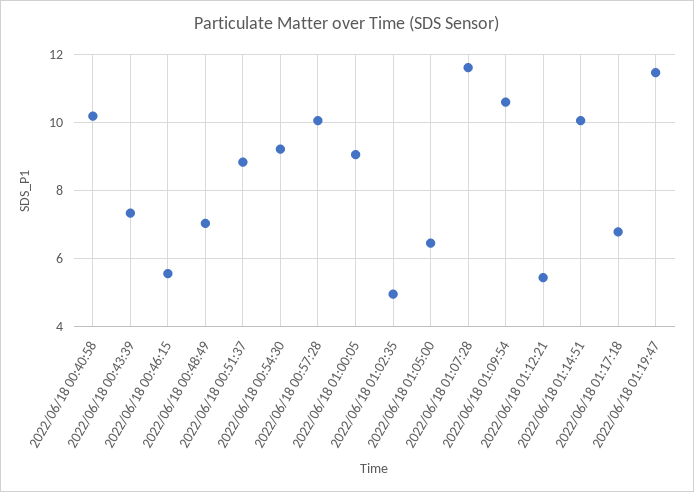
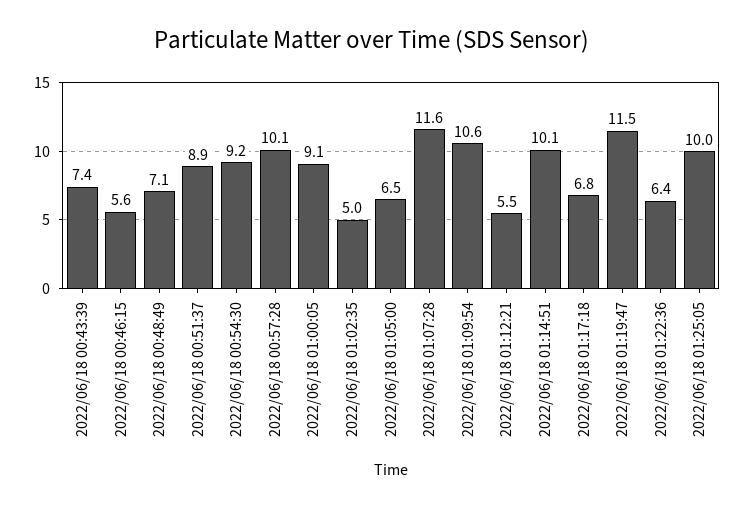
2022/06/18 00:40:58: 10.2 -> none
2022/06/18 01:22:36: none -> 6.4
2022/06/18 01:25:05: none -> 10

